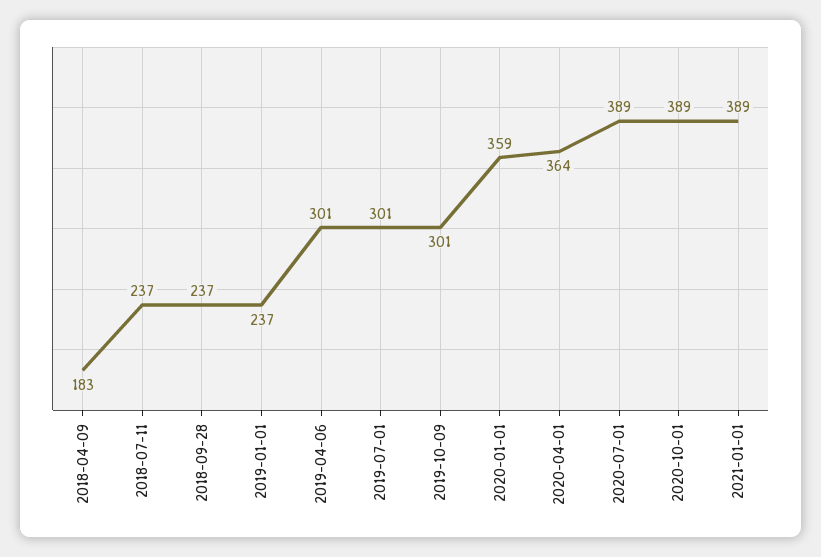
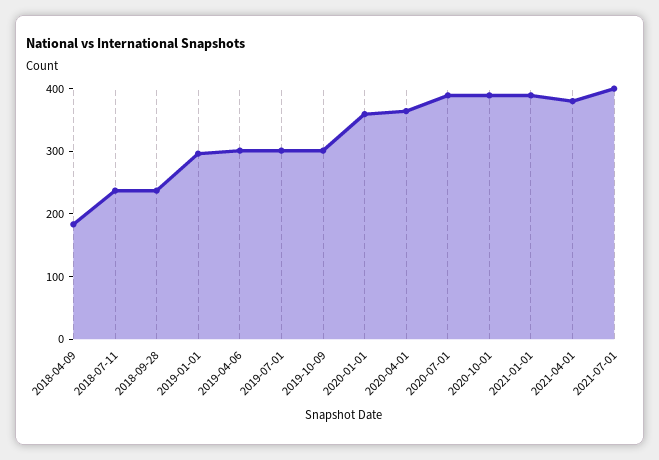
2019-01-01: 237 -> 300
2021-04-01: none -> 380
2021-07-01: none -> 400

